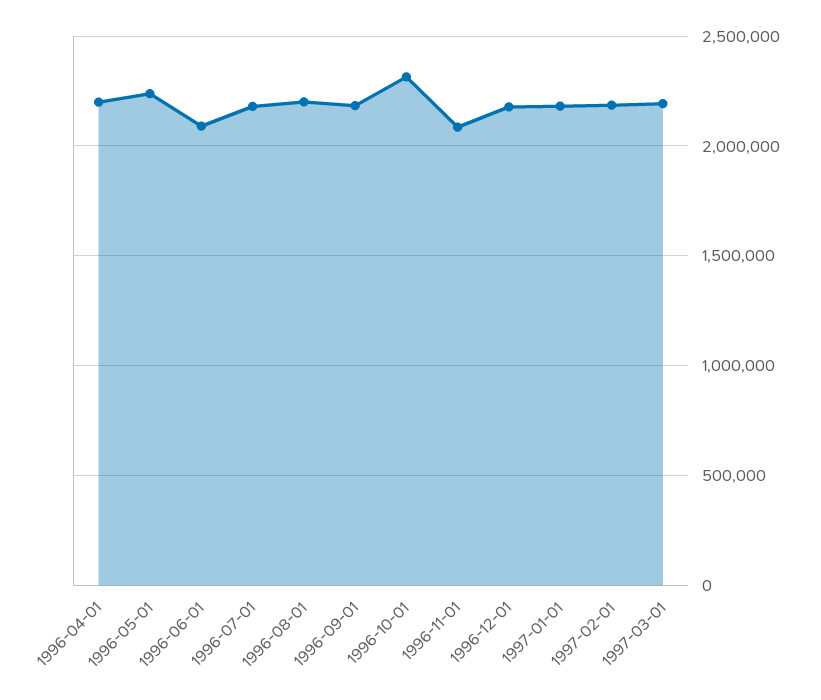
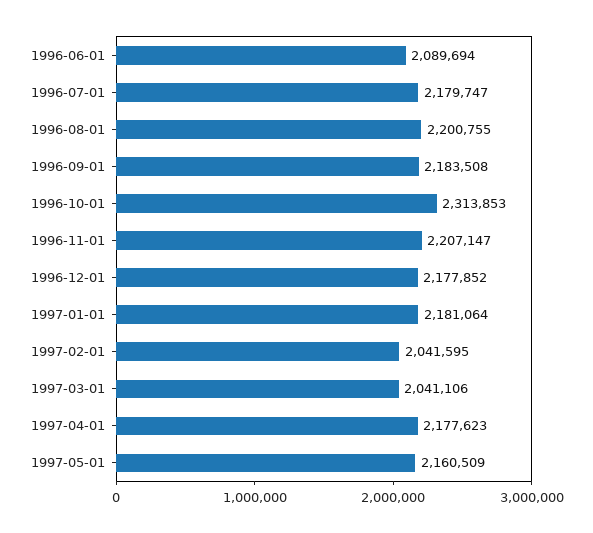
1996-04-01: 2200000 -> none
1996-05-01: 2250000 -> none
1996-11-01: 2100000 -> 2207147
1997-02-01: 2200000 -> 2041595
1997-03-01: 2200000 -> 2041106
1997-04-01: none -> 2177623
1997-05-01: none -> 2160509

